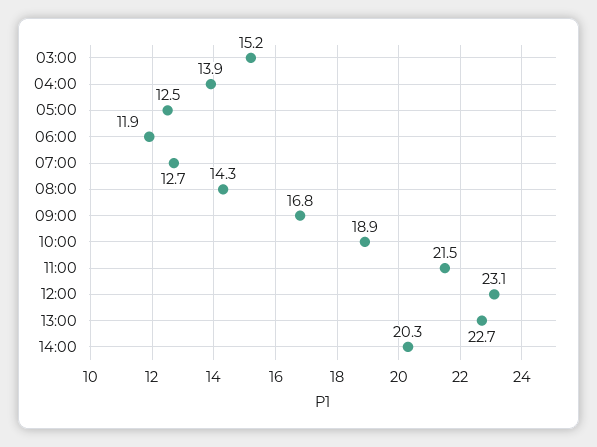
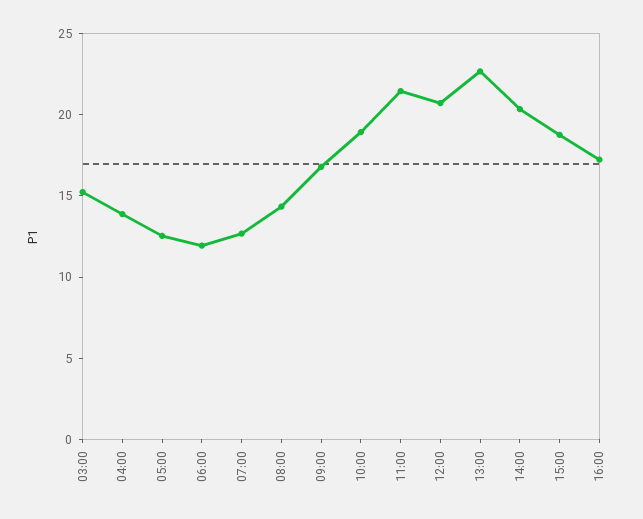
12:00: 23.1 -> 21
15:00: none -> 19
16:00: none -> 17

